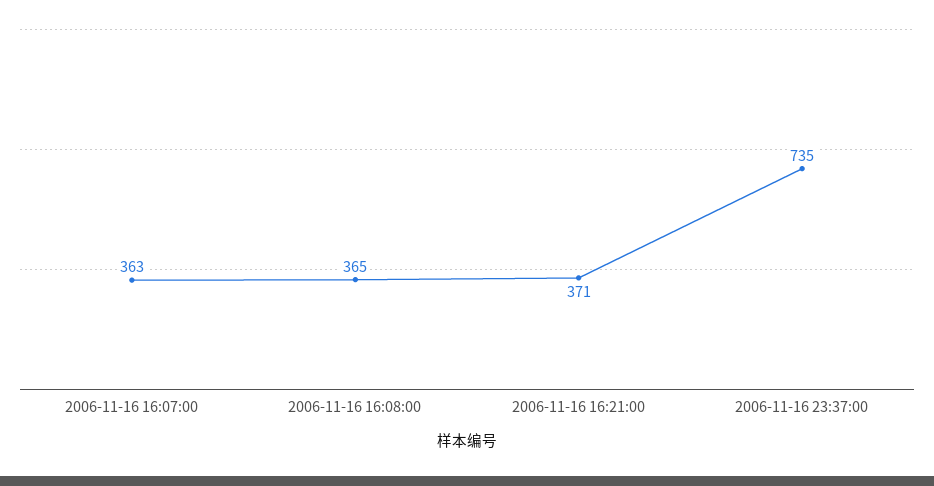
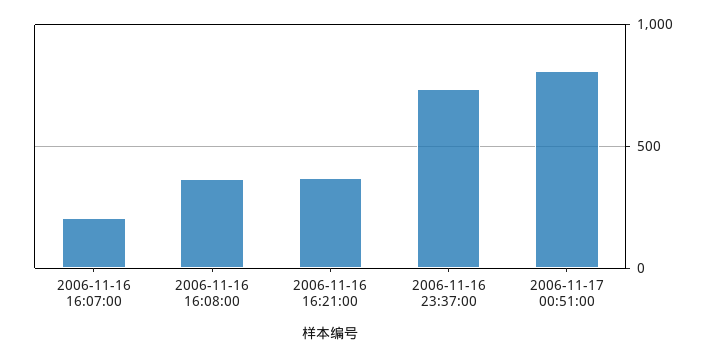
2006-11-16 16:07:00: 363 -> 200
2006-11-17 00:51:00: none -> 800

